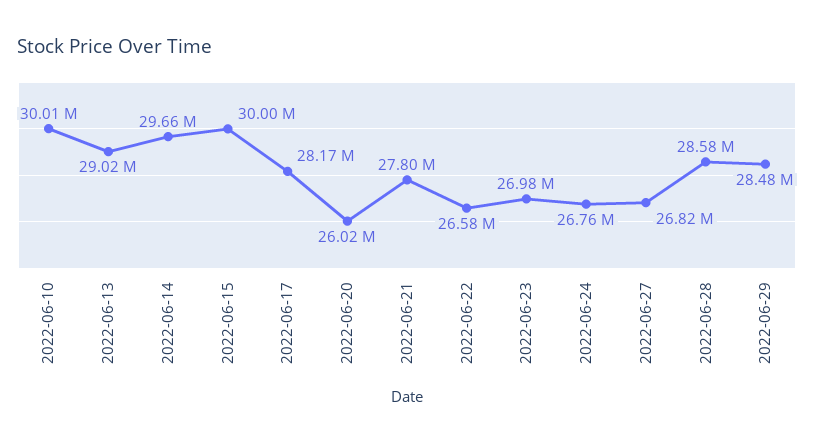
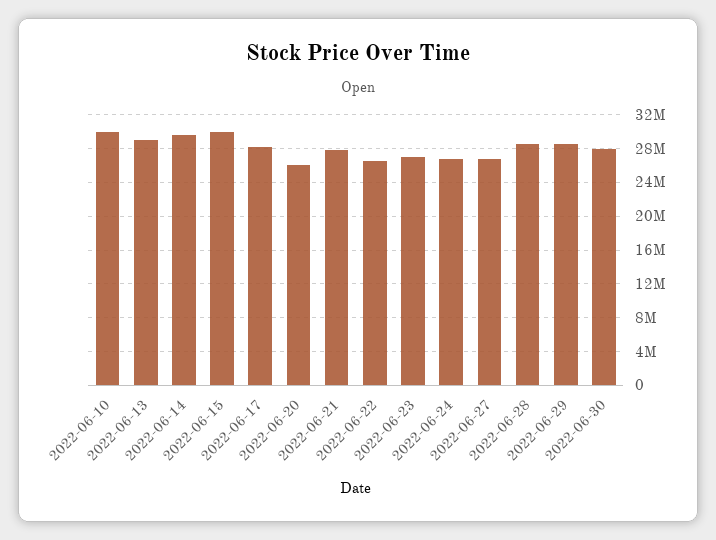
2022-06-30: none -> 28000000

